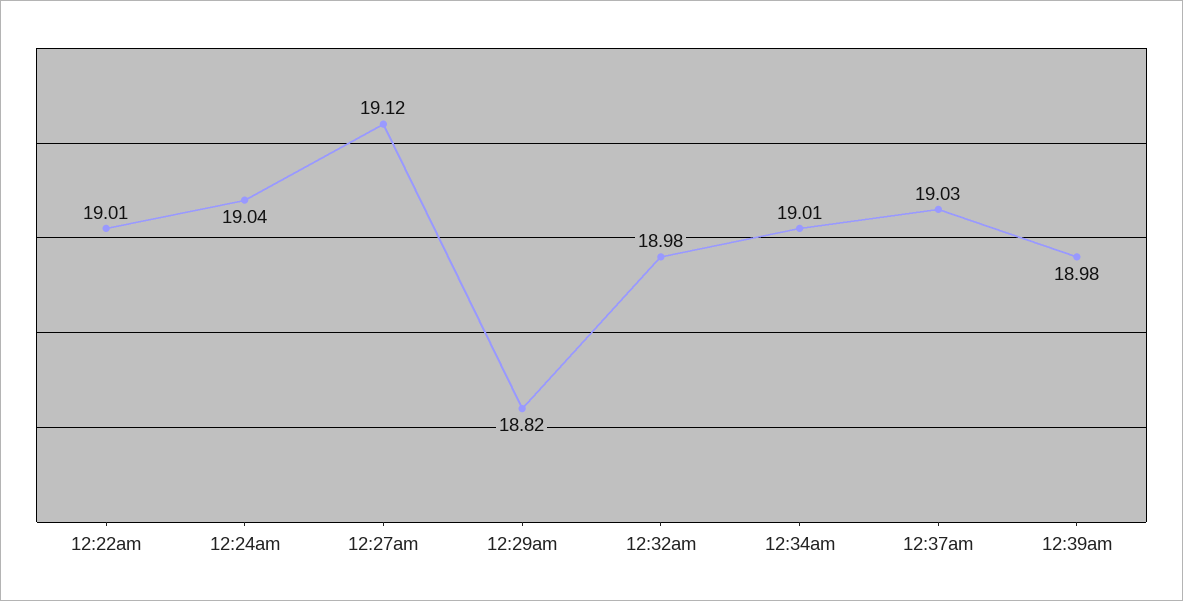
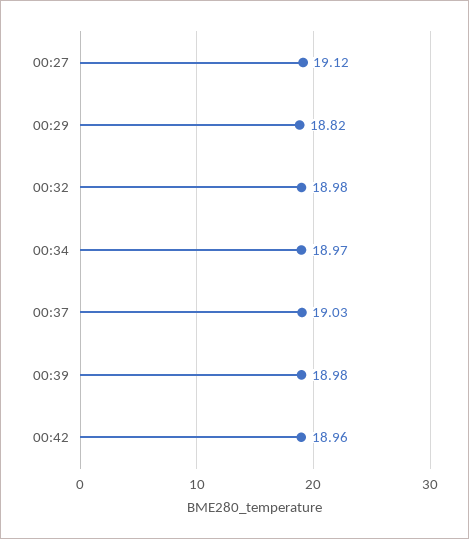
12:22am: 19.01 -> none
12:24am: 19.04 -> none
12:34am: 19.01 -> 18.97
00:42: none -> 18.96

